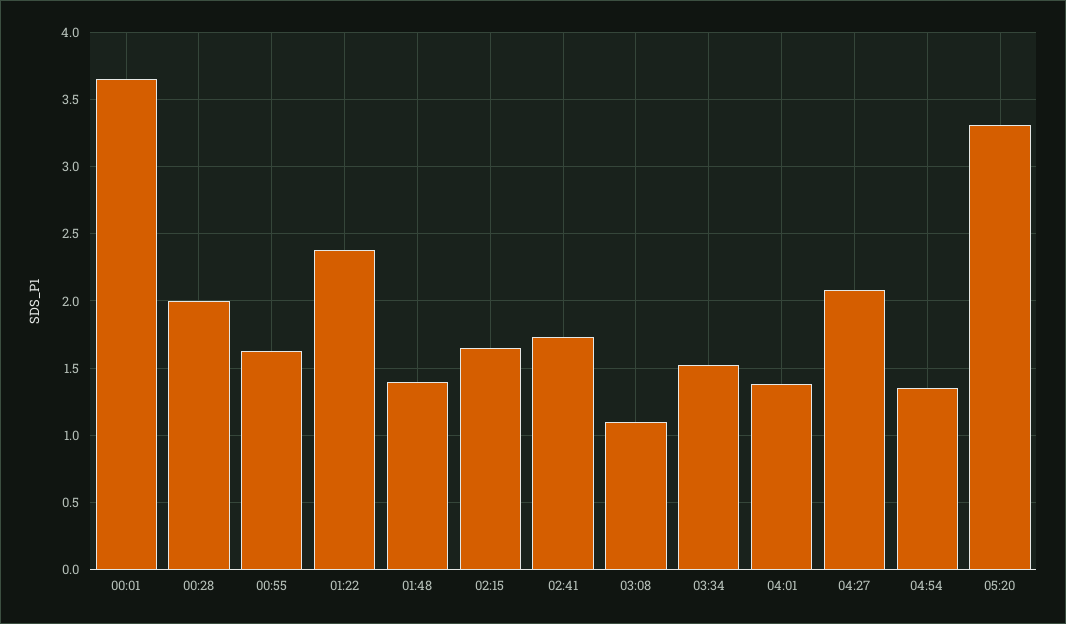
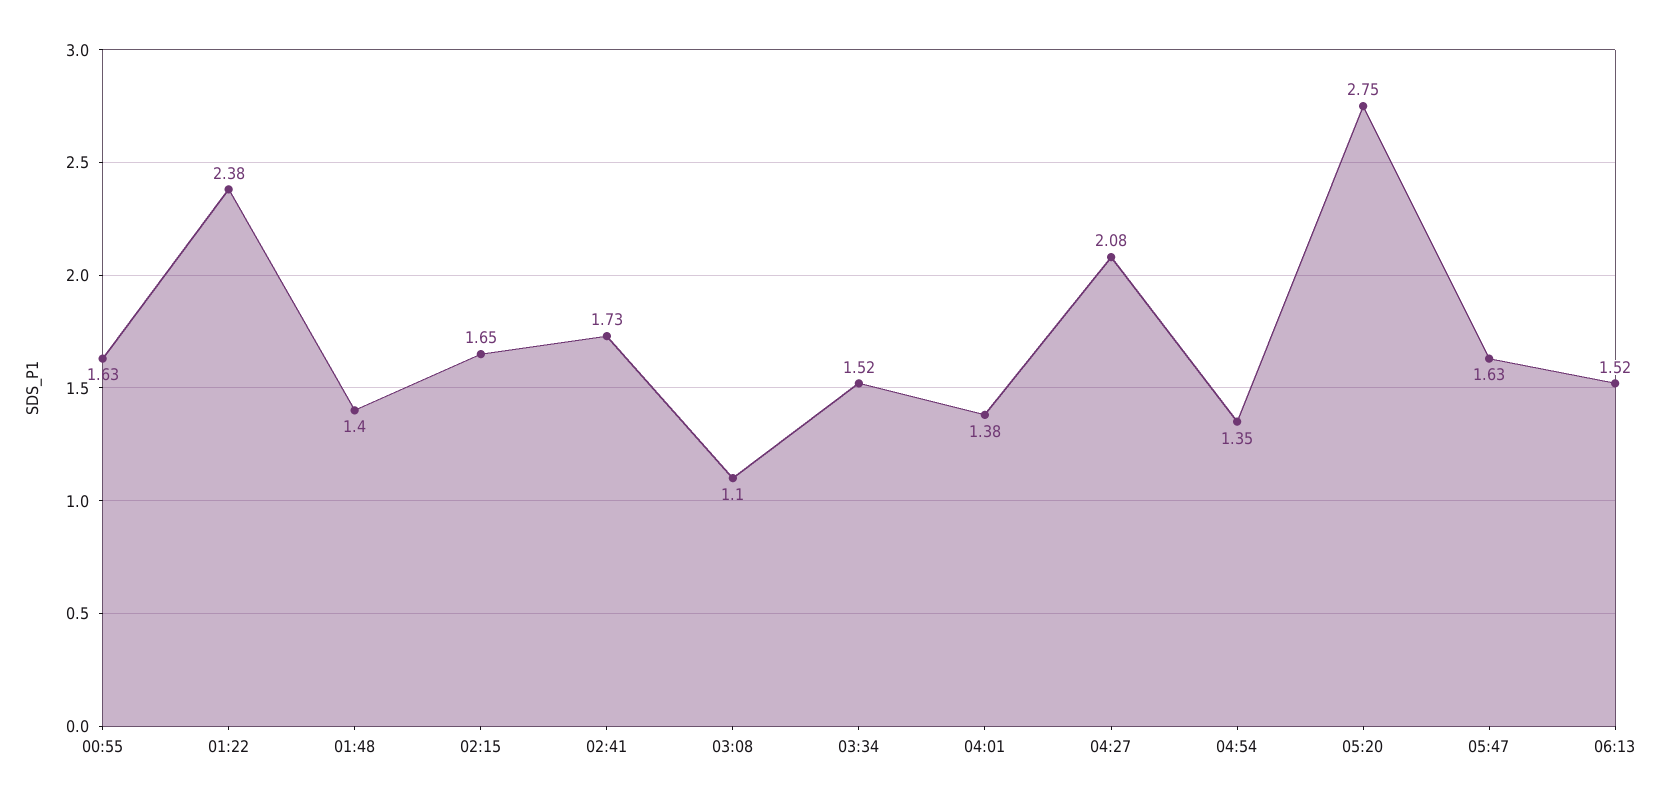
00:01: 3.65 -> none
00:28: 2 -> none
05:20: 3.3 -> 2.75
05:47: none -> 1.63
06:13: none -> 1.52

